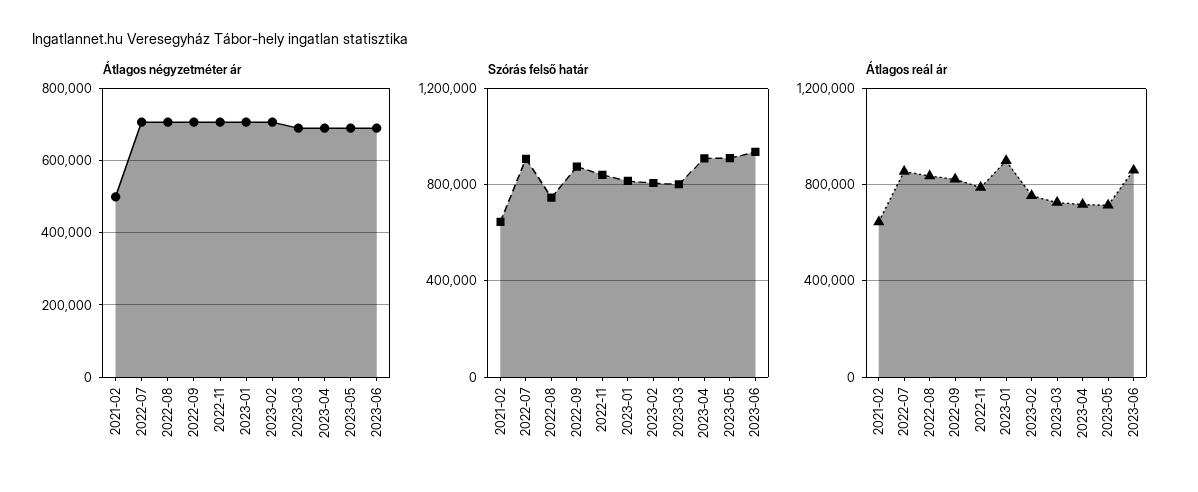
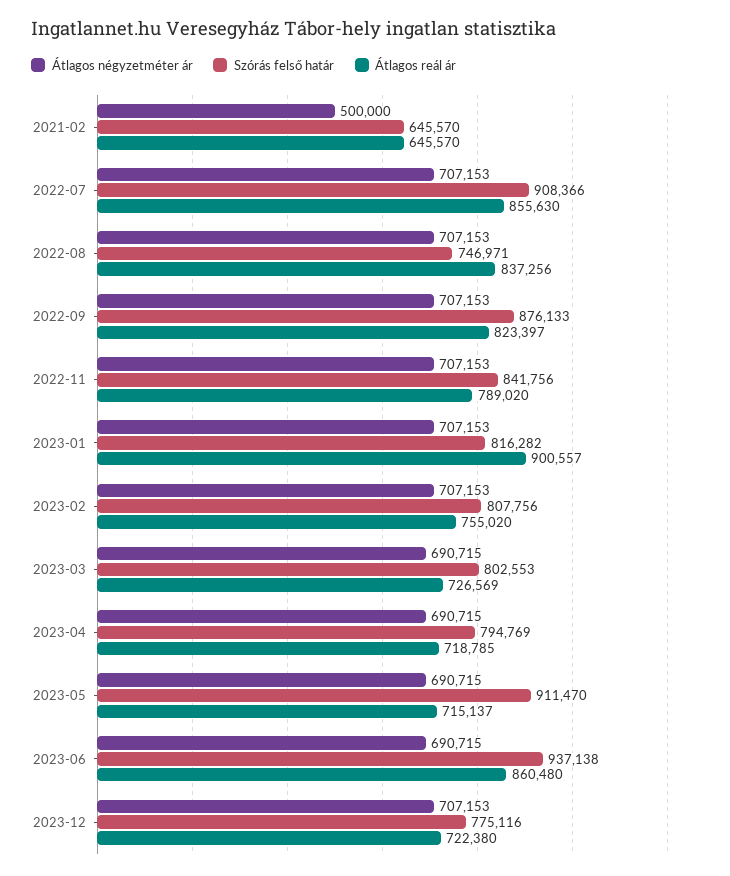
Szórás felső határ, 2023-04: 900000 -> 794769
Átlagos négyzetméter ár, 2023-12: none -> 707153
Szórás felső határ, 2023-12: none -> 775116
Átlagos reál ár, 2023-12: none -> 722380

